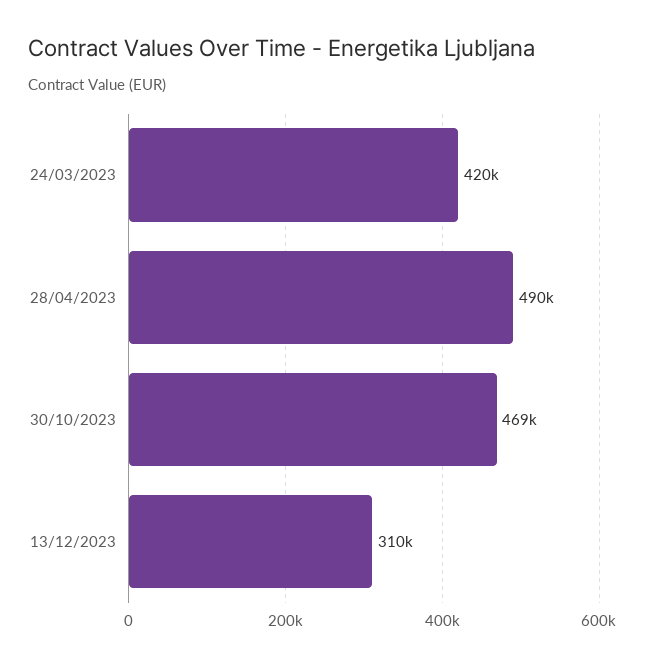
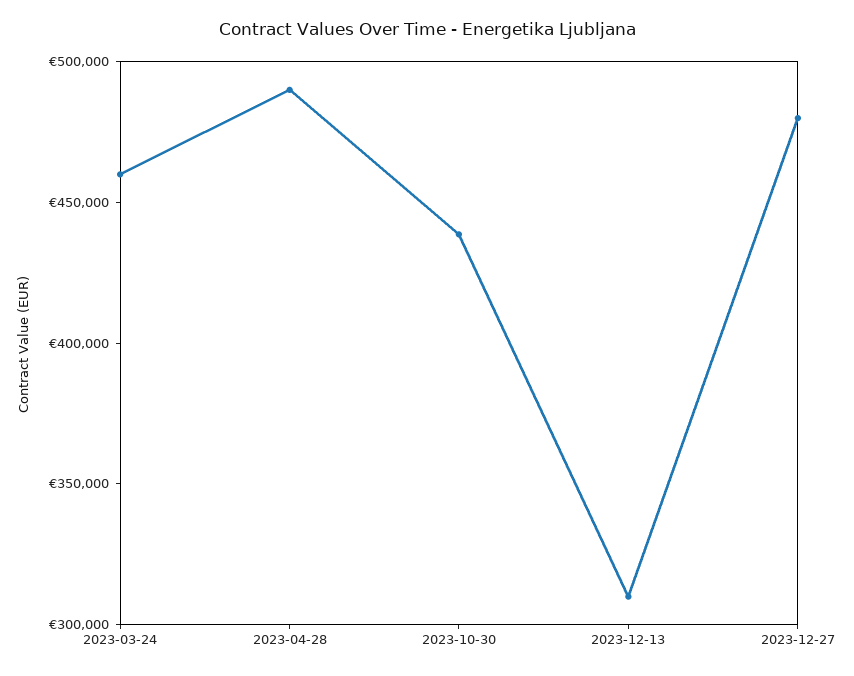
24/03/2023: 420000 -> 460000
30/10/2023: 469000 -> 440000
2023-12-27: none -> 480000

